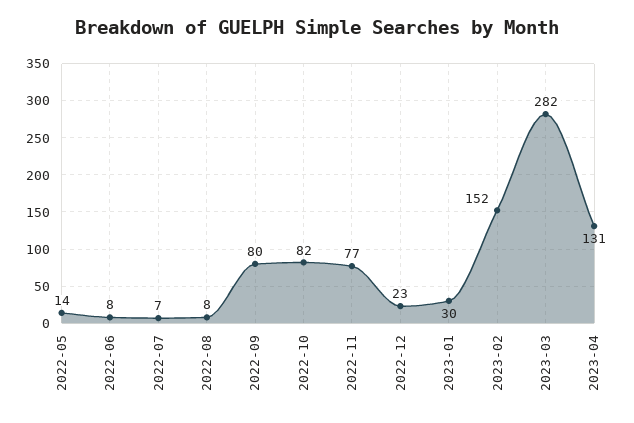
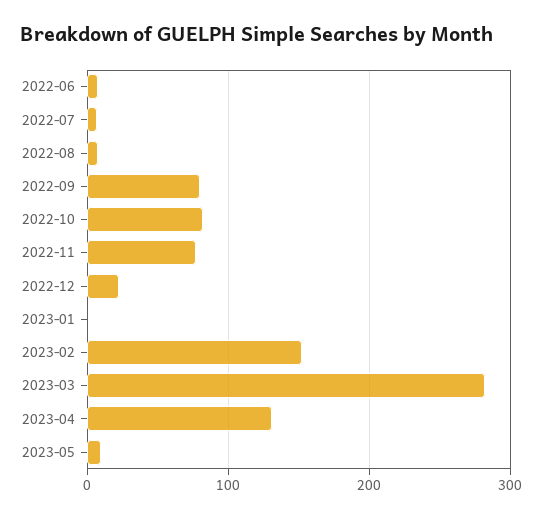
2022-05: 14 -> none
2023-01: 30 -> 0
2023-05: none -> 10

